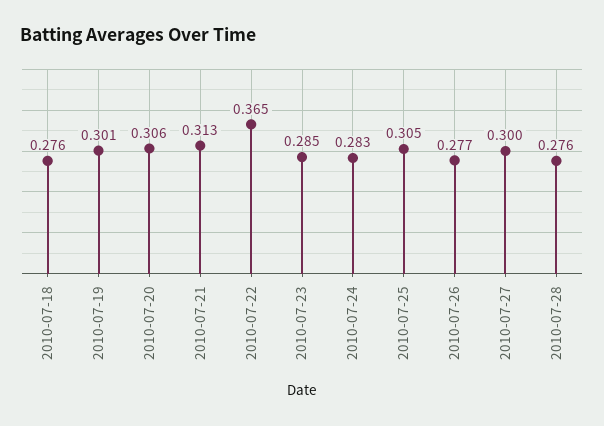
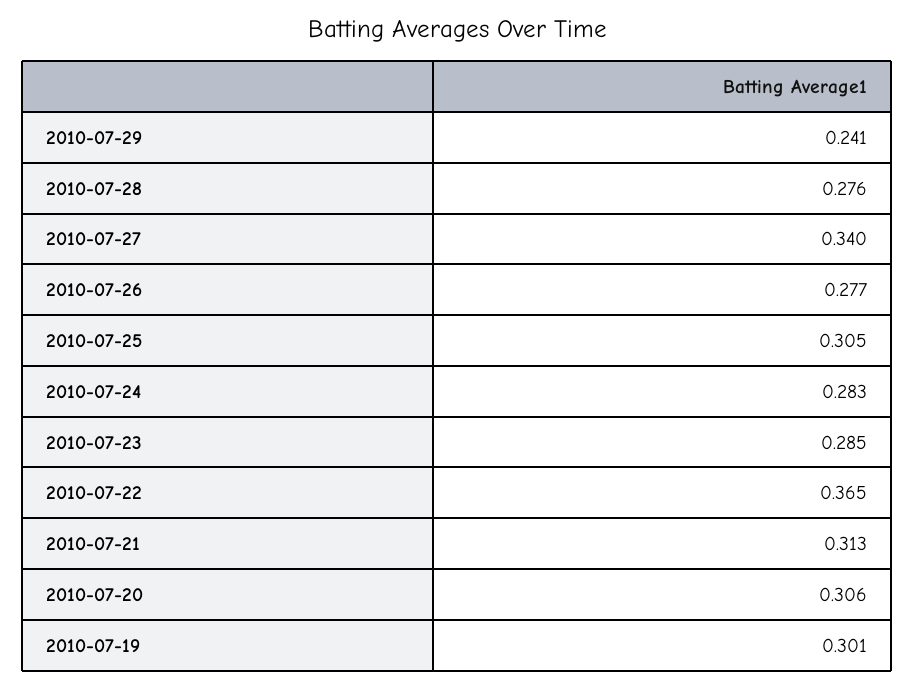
2010-07-18: 0.276 -> none
2010-07-27: 0.3 -> 0.34
2010-07-29: none -> 0.241

